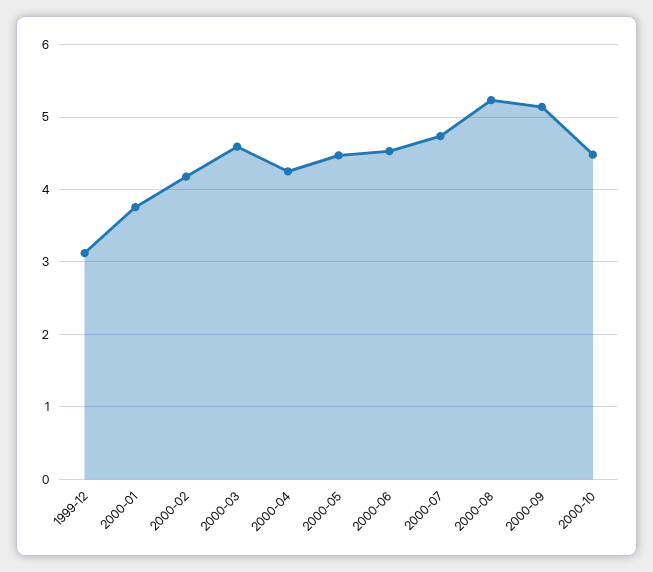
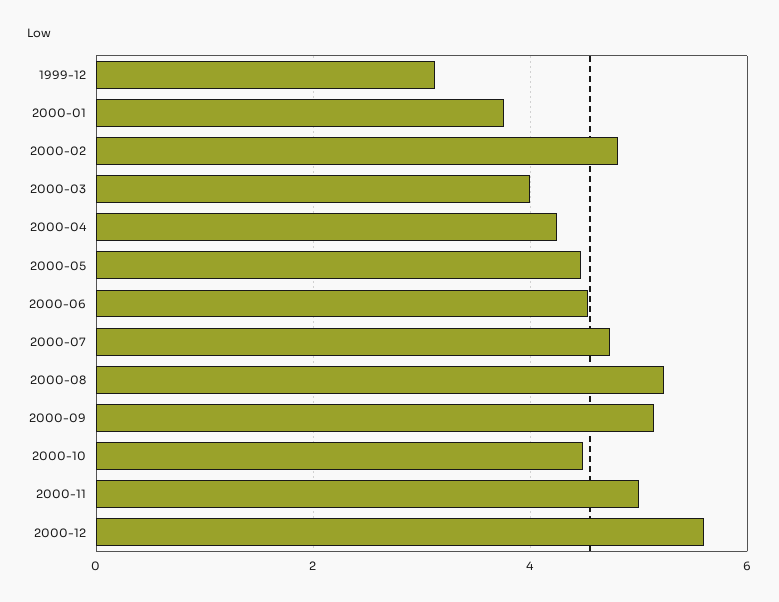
2000-02: 4.2 -> 4.8
2000-03: 4.6 -> 4
2000-11: none -> 5
2000-12: none -> 5.6

